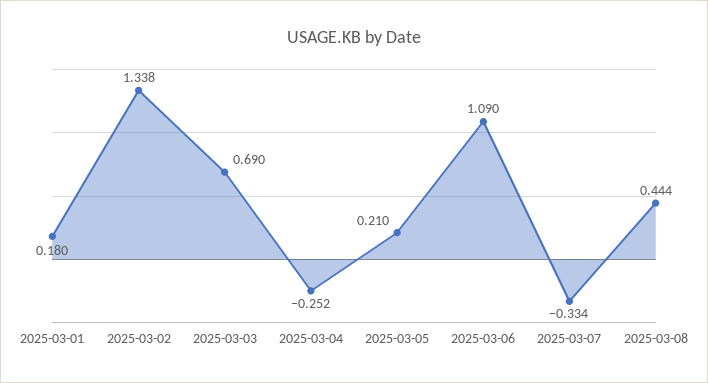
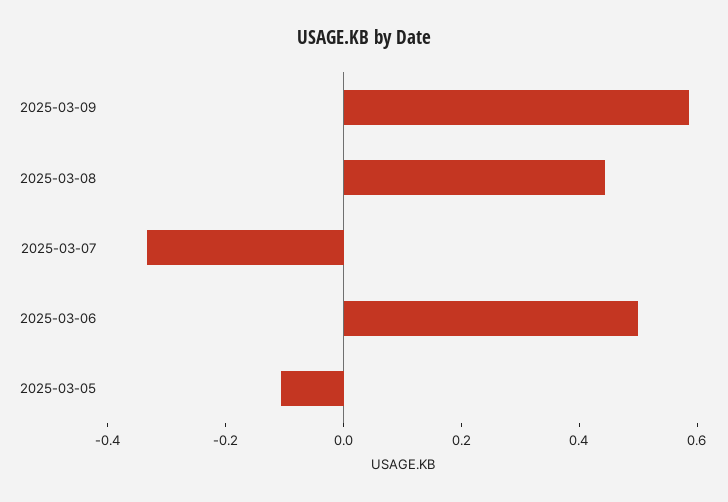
2025-03-01: 0.18 -> none
2025-03-02: 1.338 -> none
2025-03-03: 0.69 -> none
2025-03-04: -0.252 -> none
2025-03-05: 0.21 -> -0.1
2025-03-06: 1.09 -> 0.5
2025-03-09: none -> 0.6

